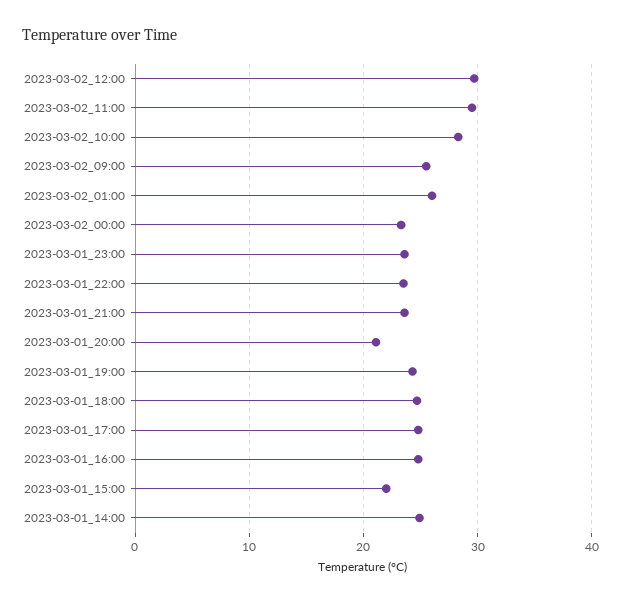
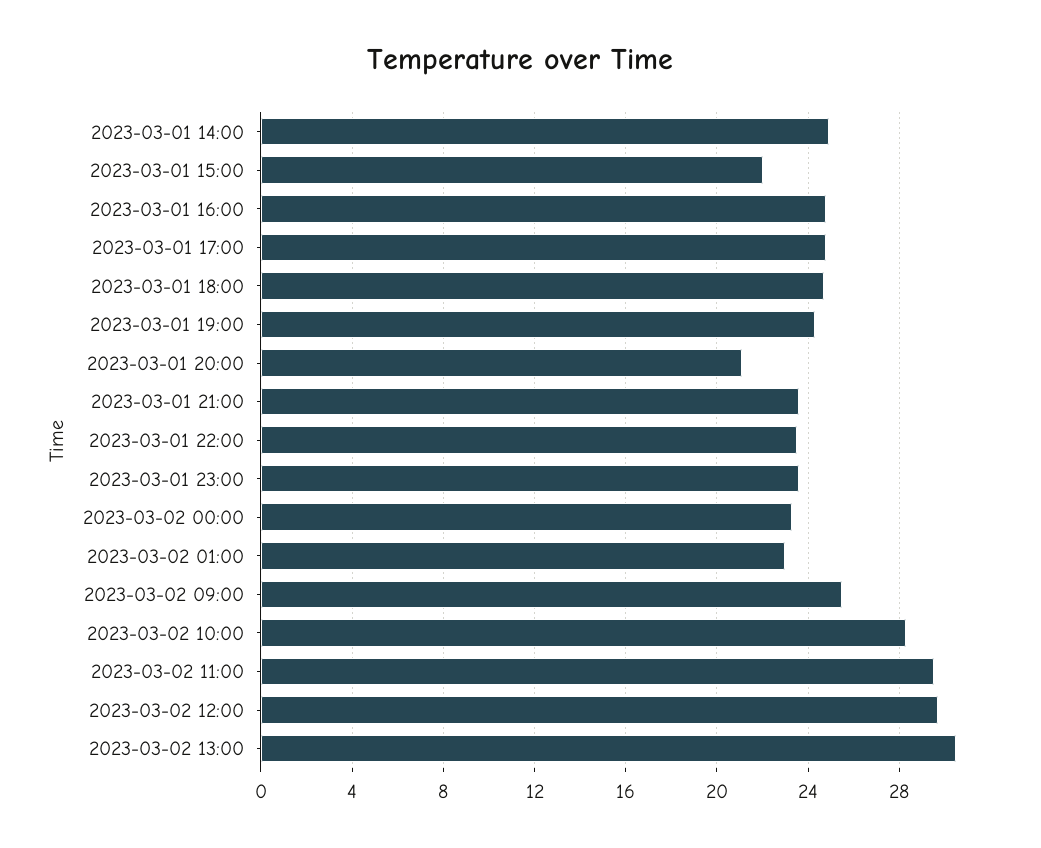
2023-03-02_01:00: 26 -> 23
2023-03-02 13:00: none -> 30.5

